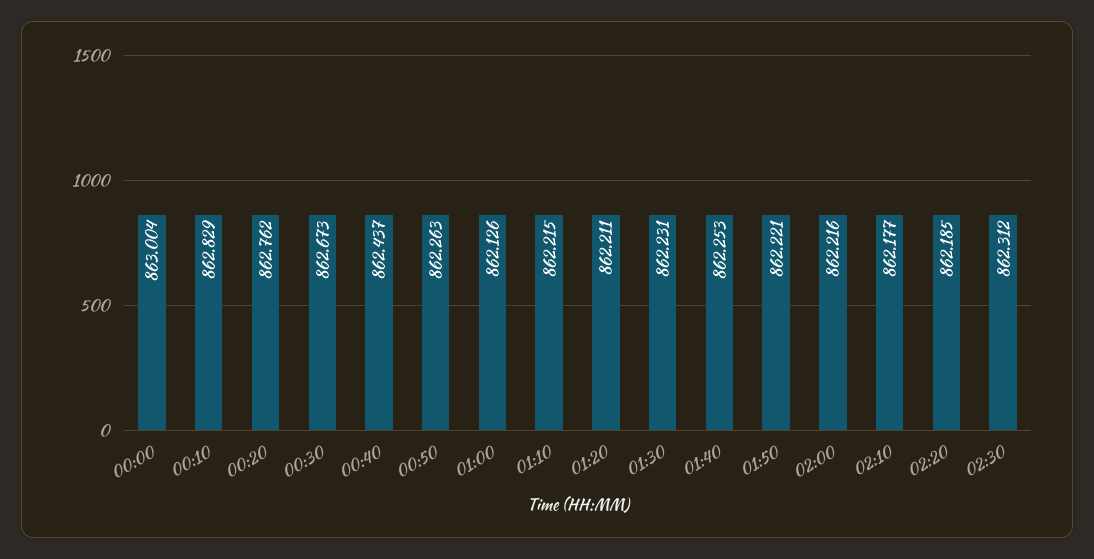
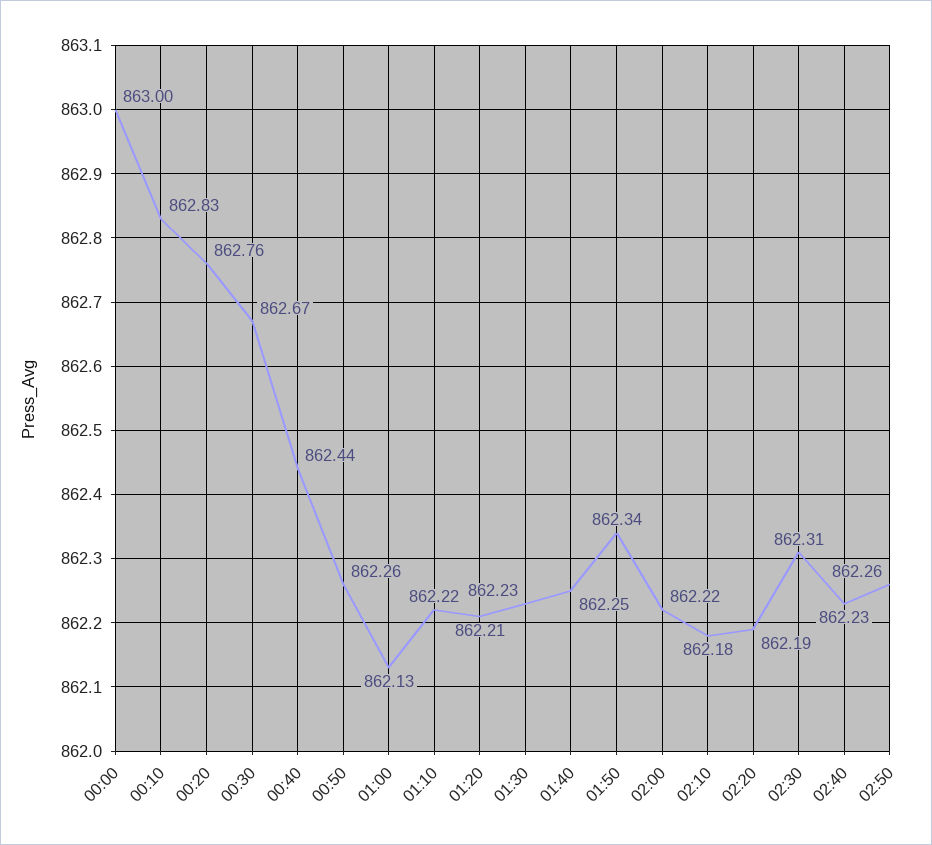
01:50: 862.221 -> 862.34
02:40: none -> 862.23
02:50: none -> 862.26

